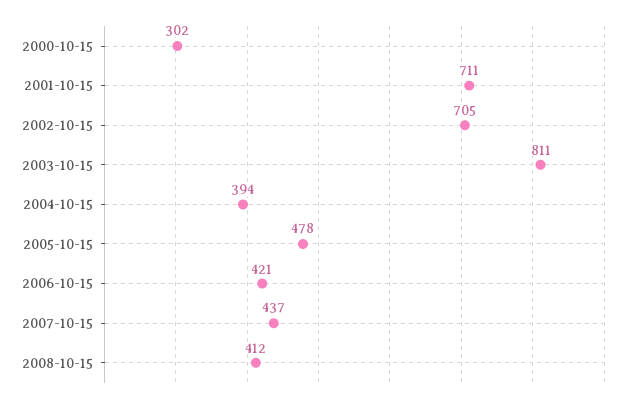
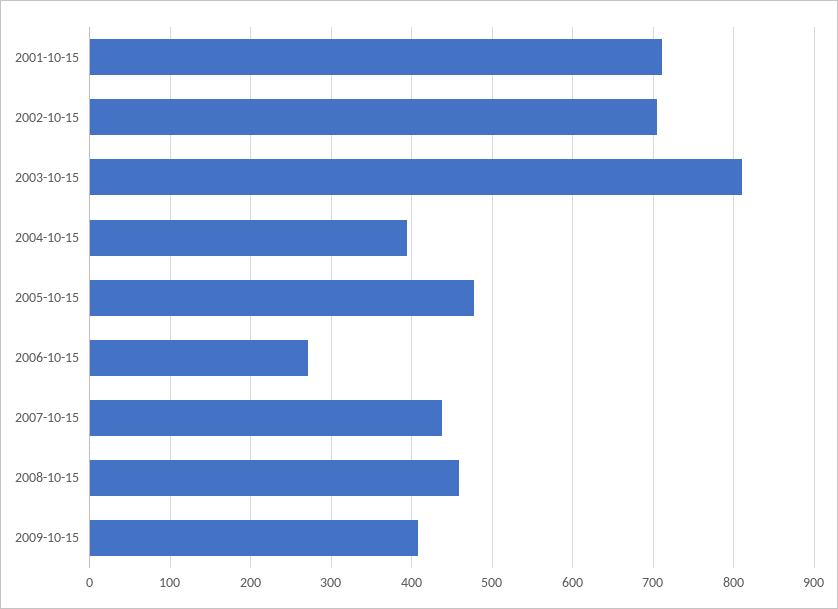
2000-10-15: 302 -> none
2006-10-15: 421 -> 270
2008-10-15: 412 -> 460
2009-10-15: none -> 410

